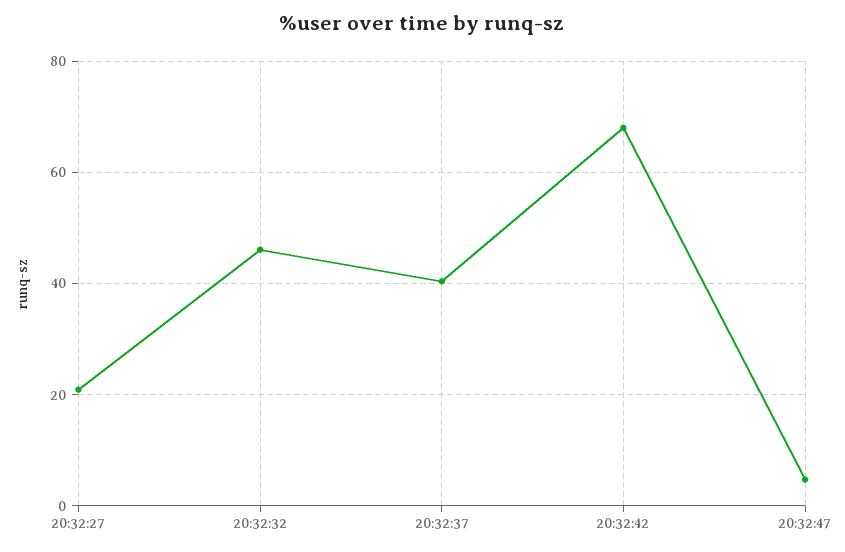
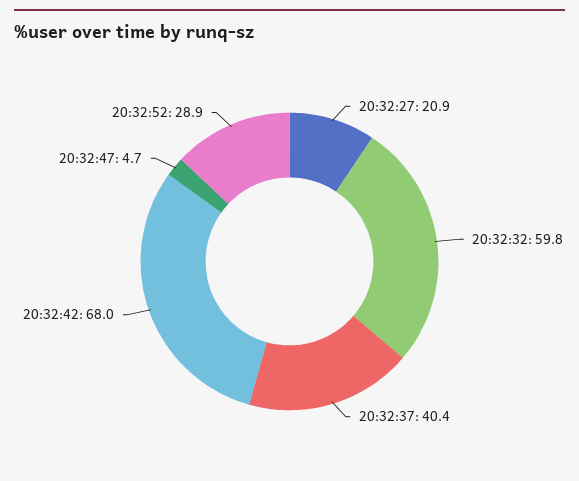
20:32:32: 46 -> 59.8
20:32:52: none -> 28.9

